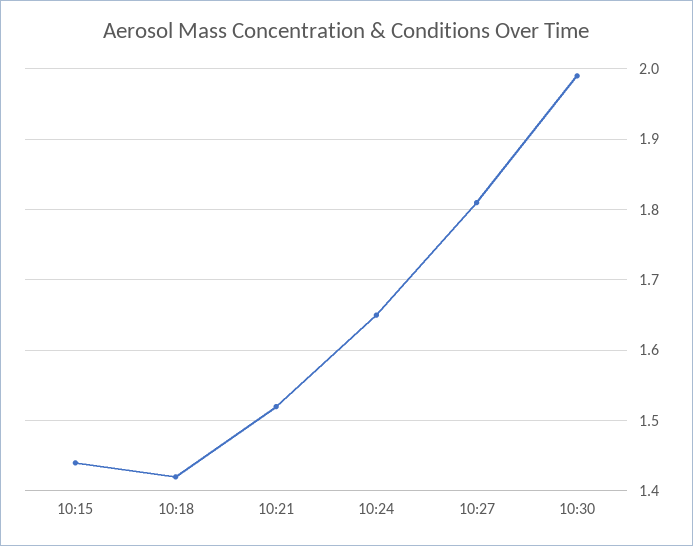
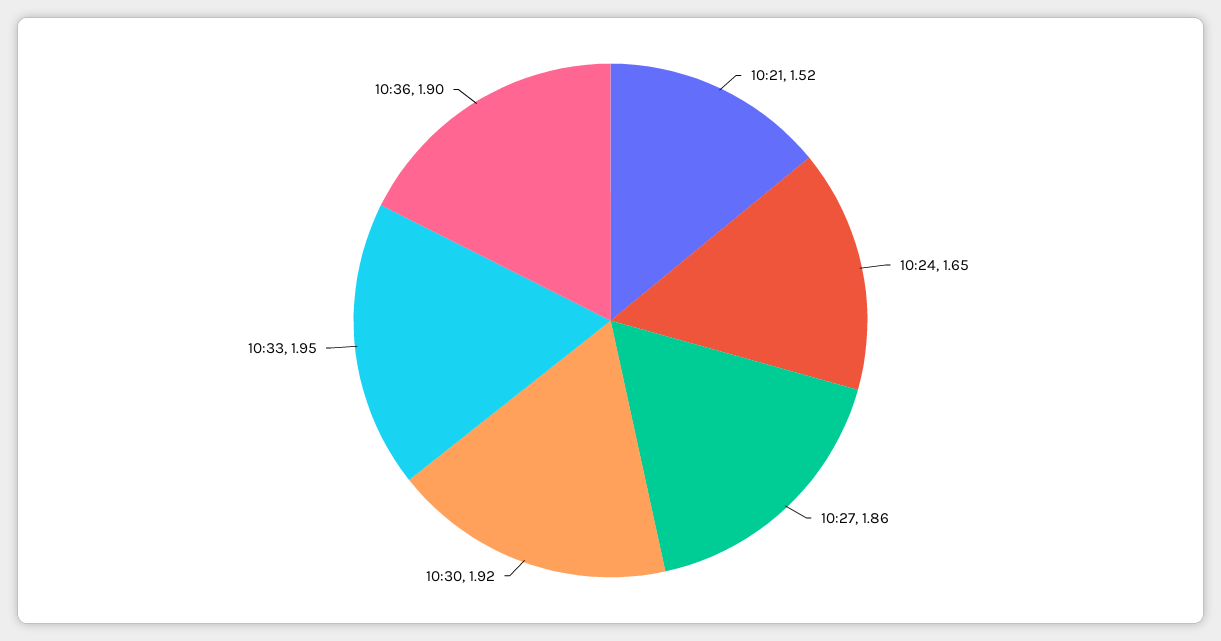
10:15: 1.44 -> none
10:18: 1.42 -> none
10:27: 1.81 -> 1.86
10:30: 1.99 -> 1.92
10:33: none -> 1.95
10:36: none -> 1.9

